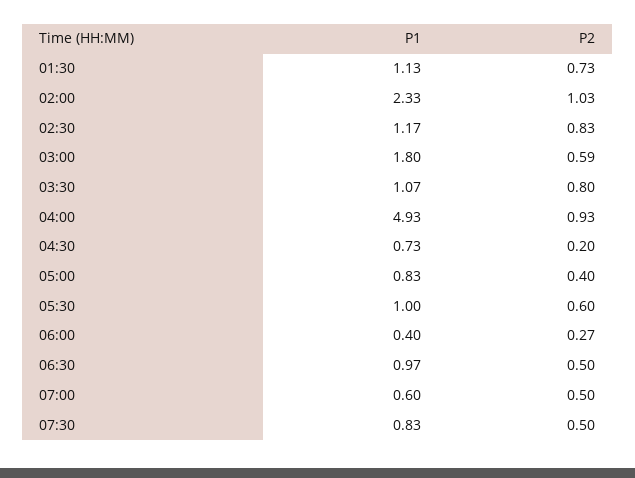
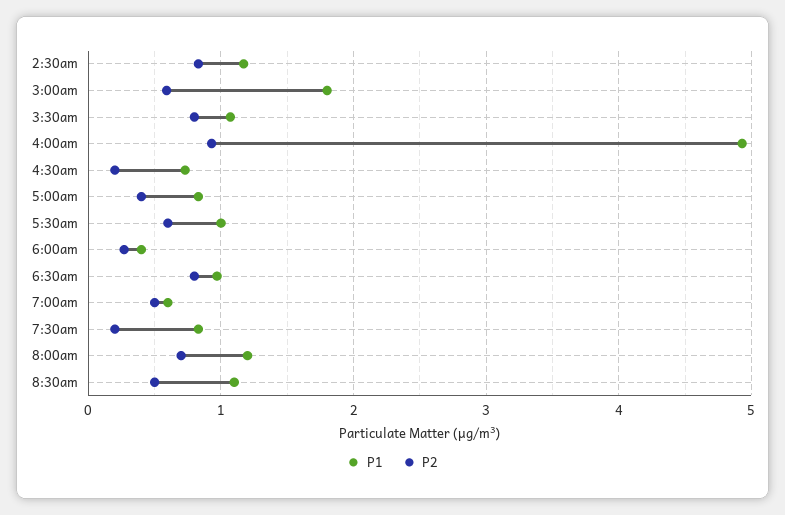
P1, 01:30: 1.13 -> none
P2, 01:30: 0.73 -> none
P1, 02:00: 2.33 -> none
P2, 02:00: 1.03 -> none
P2, 06:30: 0.5 -> 0.8
P2, 07:30: 0.5 -> 0.2
P1, 8:00am: none -> 1.2
P2, 8:00am: none -> 0.7
P1, 8:30am: none -> 1.1
P2, 8:30am: none -> 0.5

